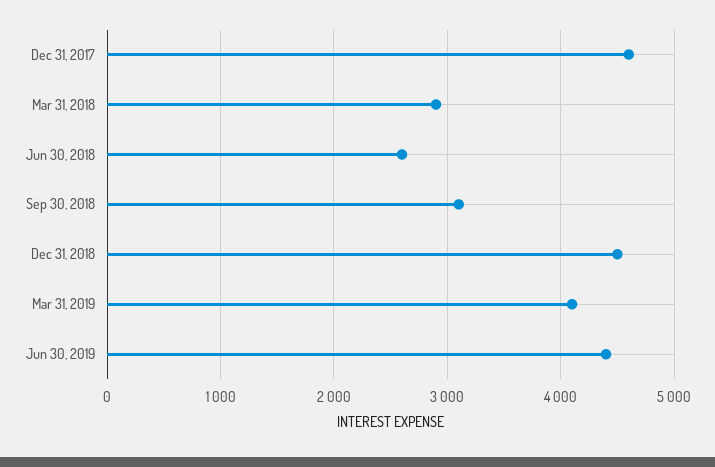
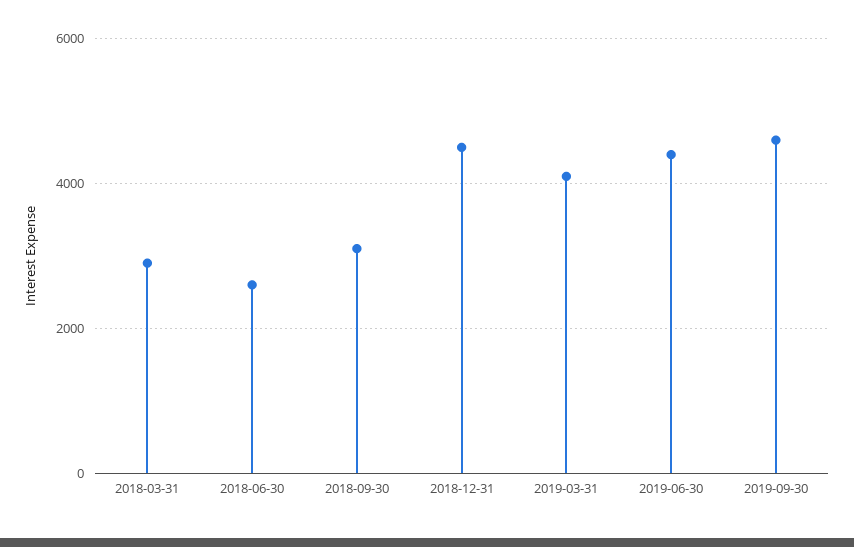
Dec 31, 2017: 4600 -> none
2019-09-30: none -> 4600

